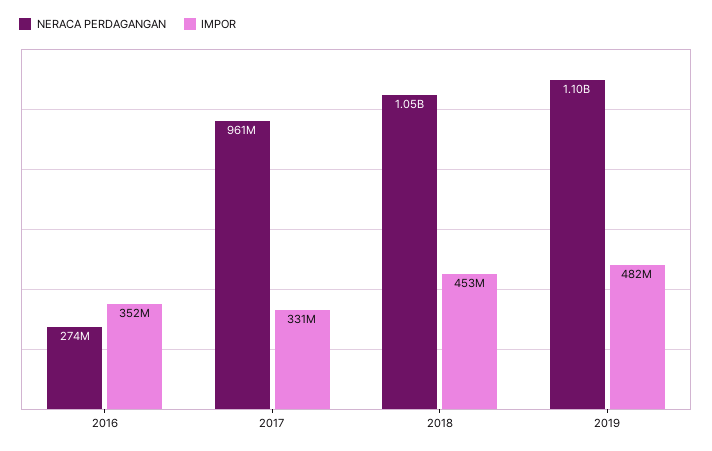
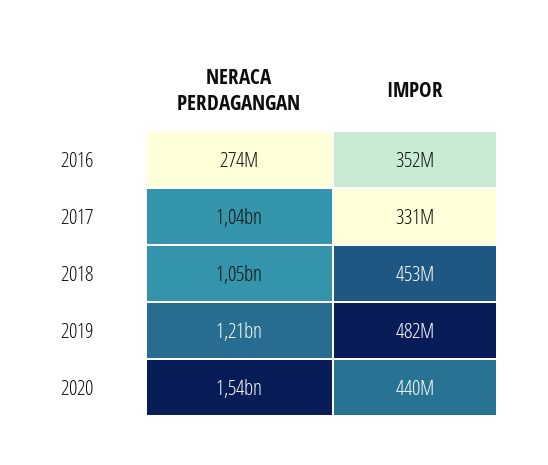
NERACA PERDAGANGAN, 2017: 961000000 -> 1040000000
NERACA PERDAGANGAN, 2019: 1100000000 -> 1210000000
NERACA PERDAGANGAN, 2020: none -> 1540000000
IMPOR, 2020: none -> 440000000

